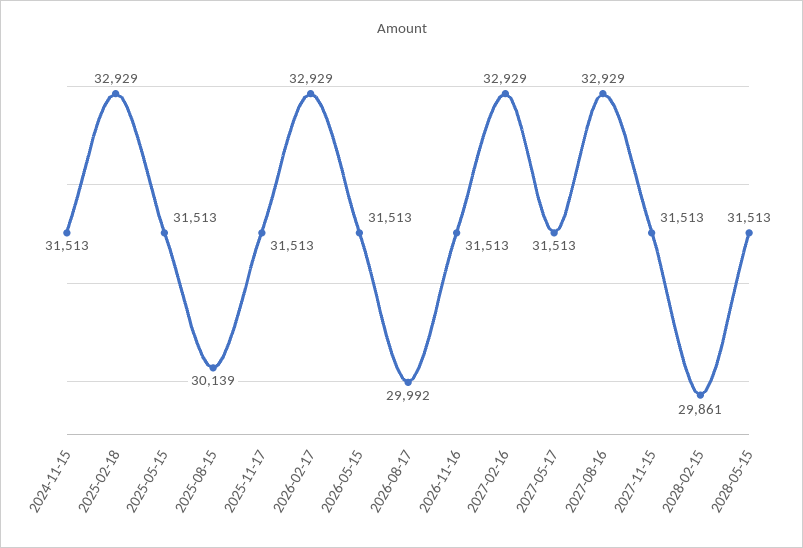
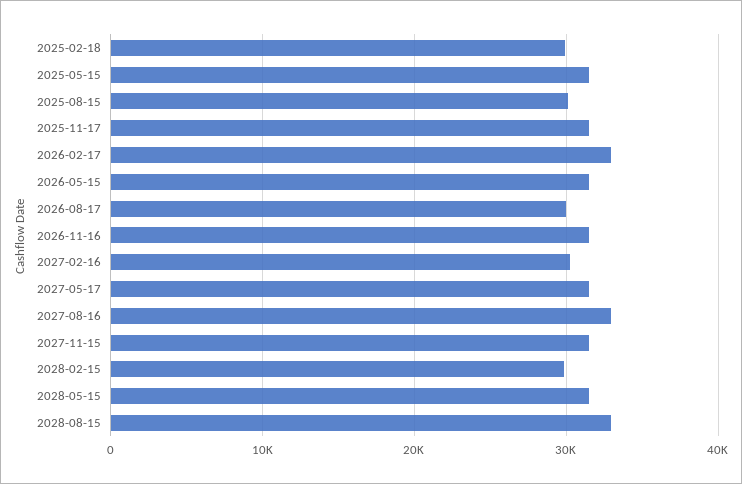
2024-11-15: 31513 -> none
2025-02-18: 32929 -> 30000
2027-02-16: 32929 -> 30000
2028-08-15: none -> 33000

